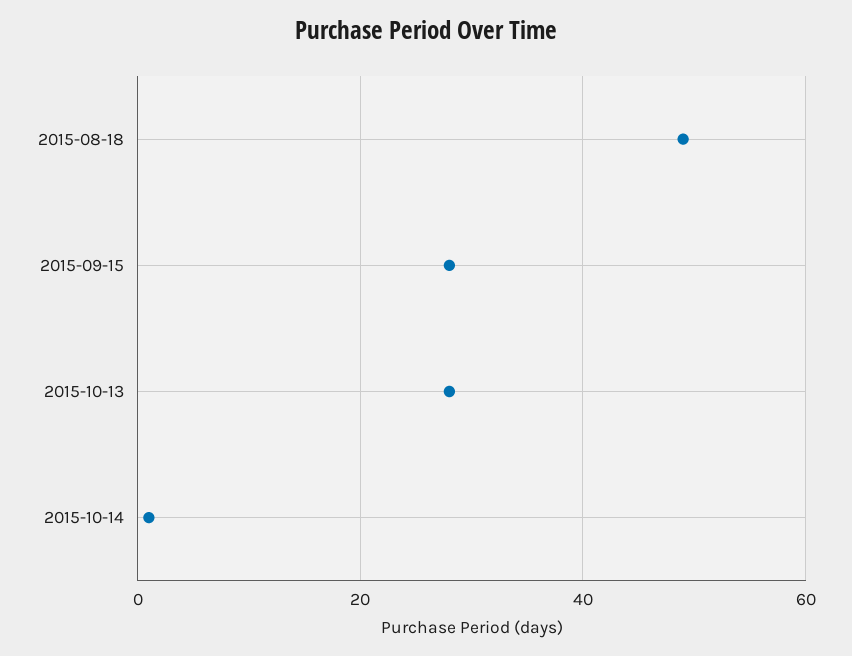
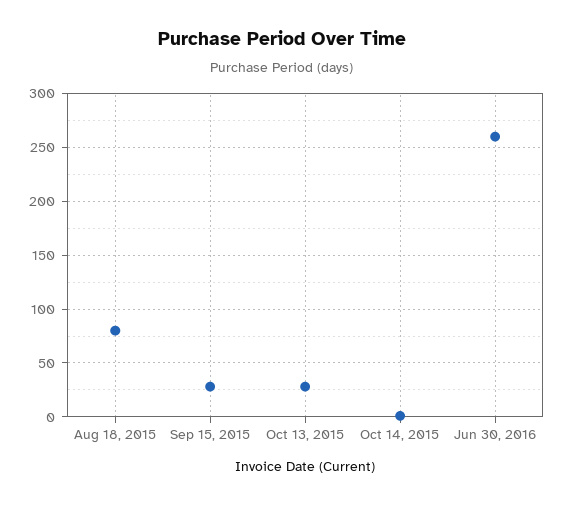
2015-08-18: 50 -> 80
Jun 30, 2016: none -> 260

